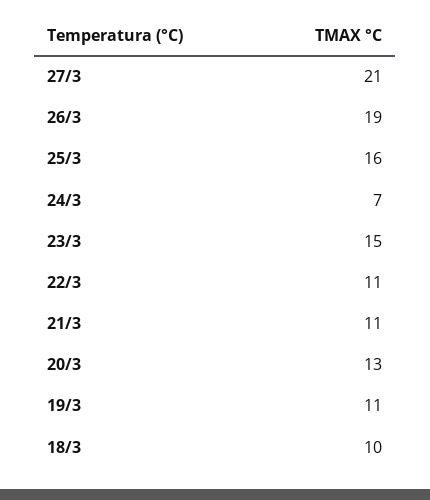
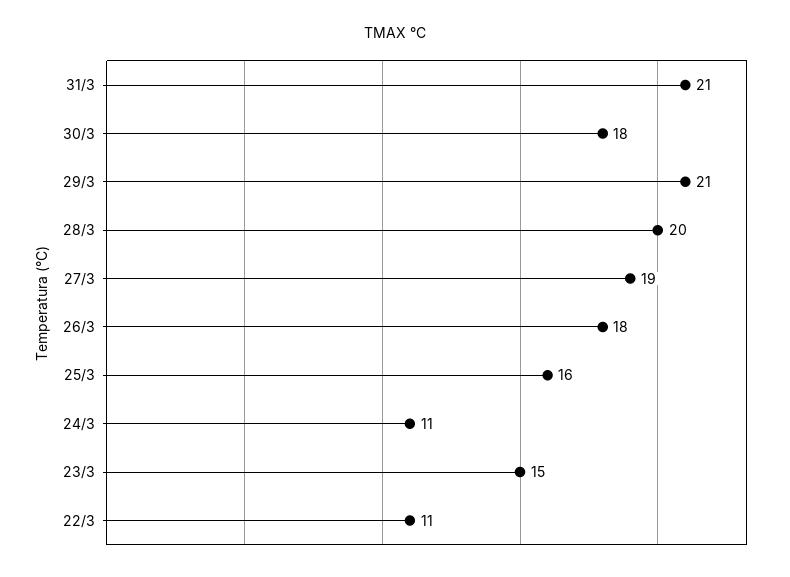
27/3: 21 -> 19
26/3: 19 -> 18
24/3: 7 -> 11
21/3: 11 -> none
20/3: 13 -> none
19/3: 11 -> none
18/3: 10 -> none
31/3: none -> 21
30/3: none -> 18
29/3: none -> 21
28/3: none -> 20

